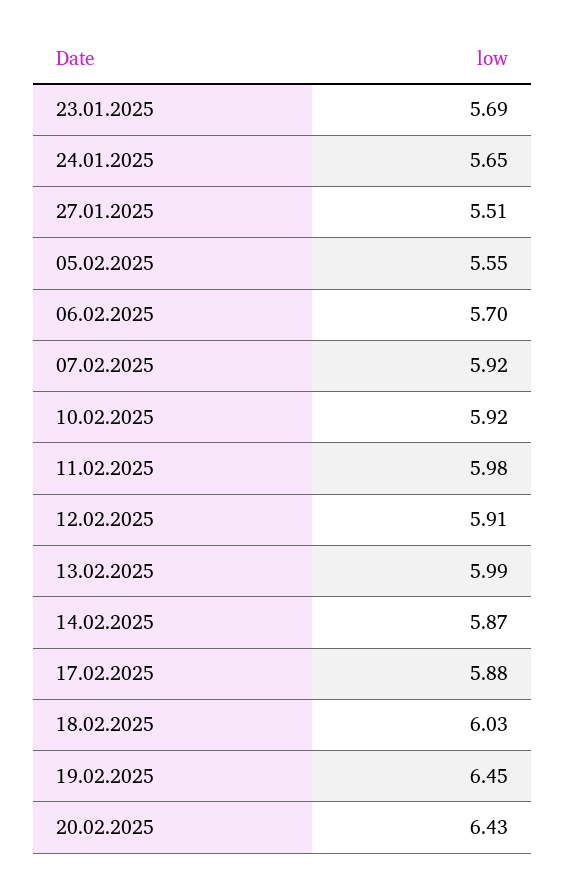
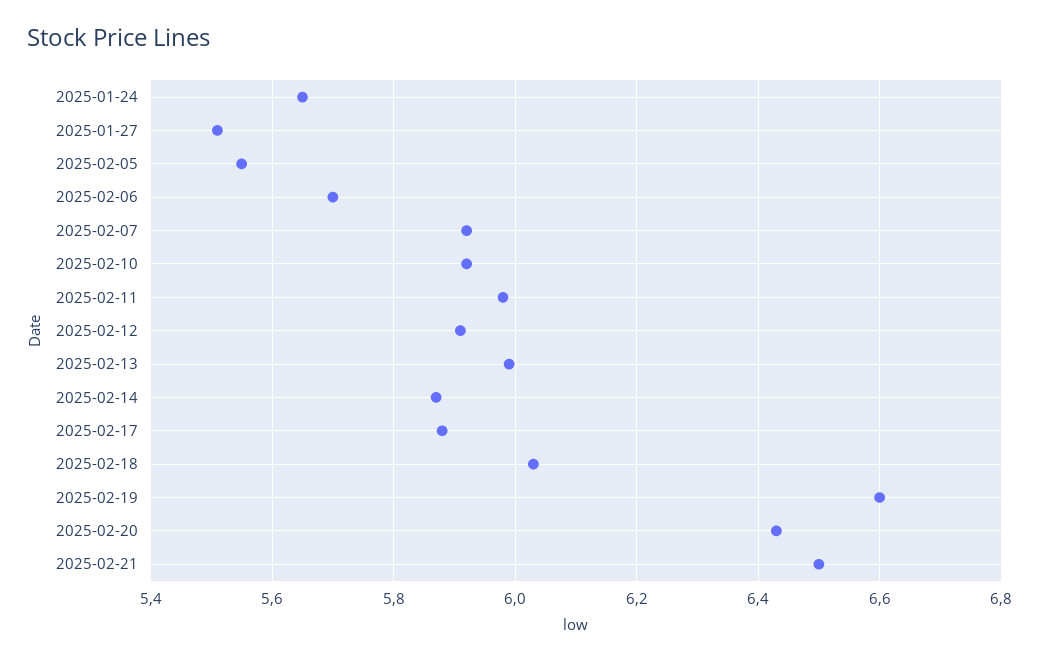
23.01.2025: 5.69 -> none
19.02.2025: 6.45 -> 6.6
2025-02-21: none -> 6.5

